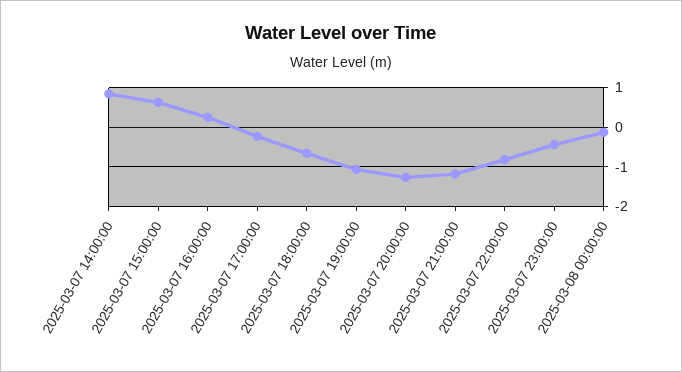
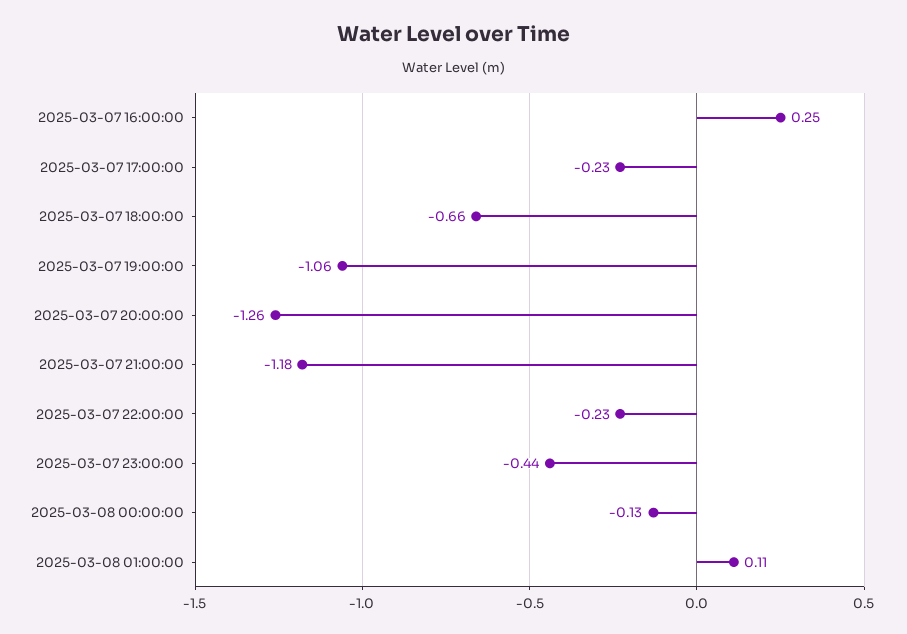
2025-03-07 14:00:00: 0.8 -> none
2025-03-07 15:00:00: 0.6 -> none
2025-03-07 22:00:00: -0.8 -> -0.23
2025-03-08 01:00:00: none -> 0.11

